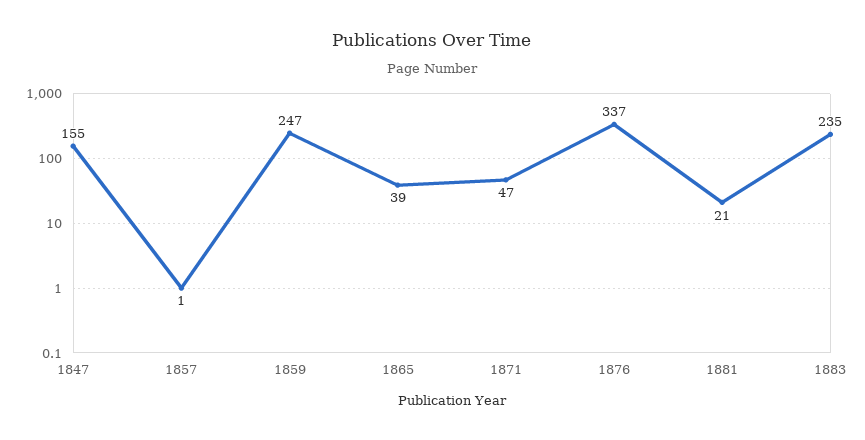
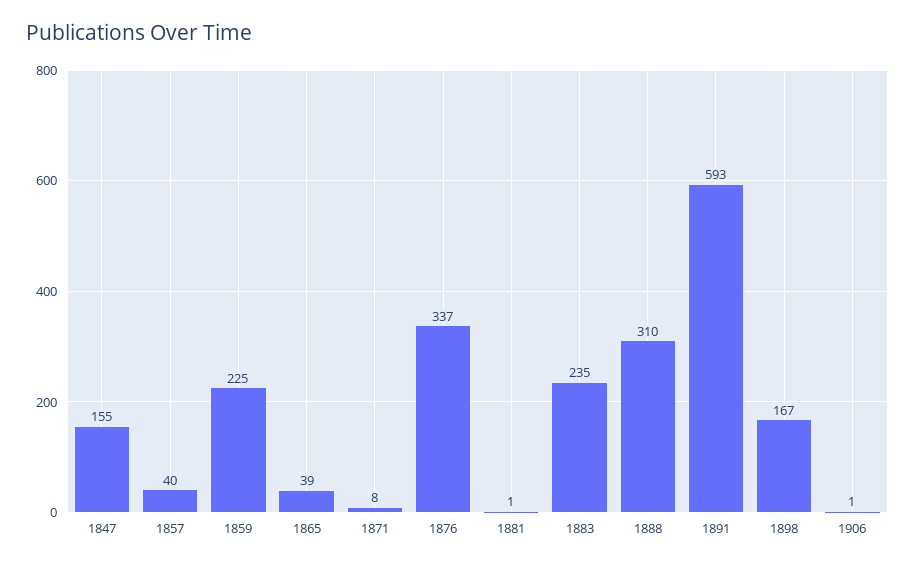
1857: 1 -> 40
1859: 247 -> 225
1871: 47 -> 8
1881: 21 -> 1
1888: none -> 310
1891: none -> 593
1898: none -> 167
1906: none -> 1

